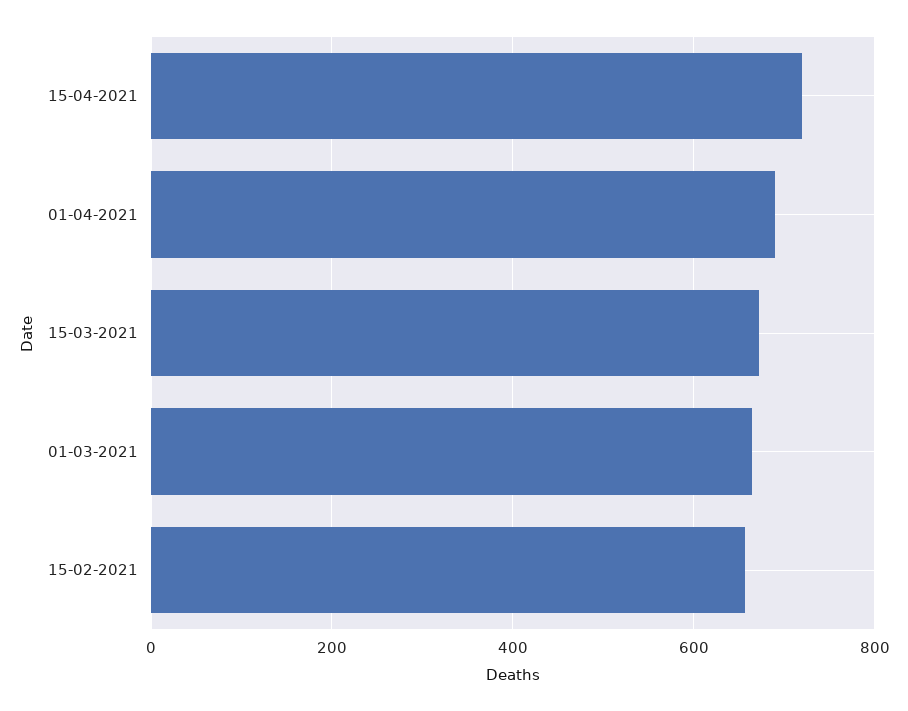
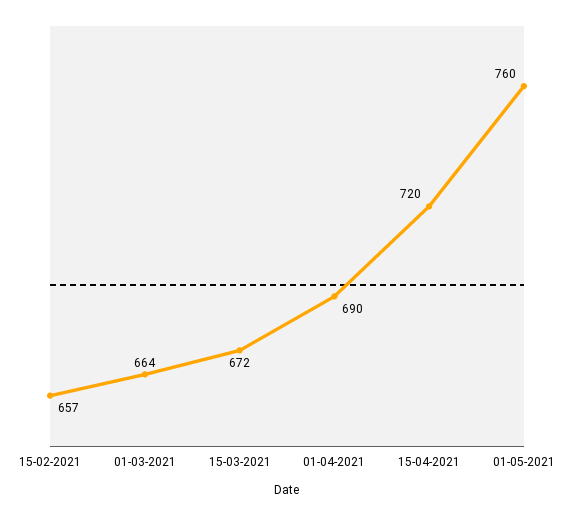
01-05-2021: none -> 760

